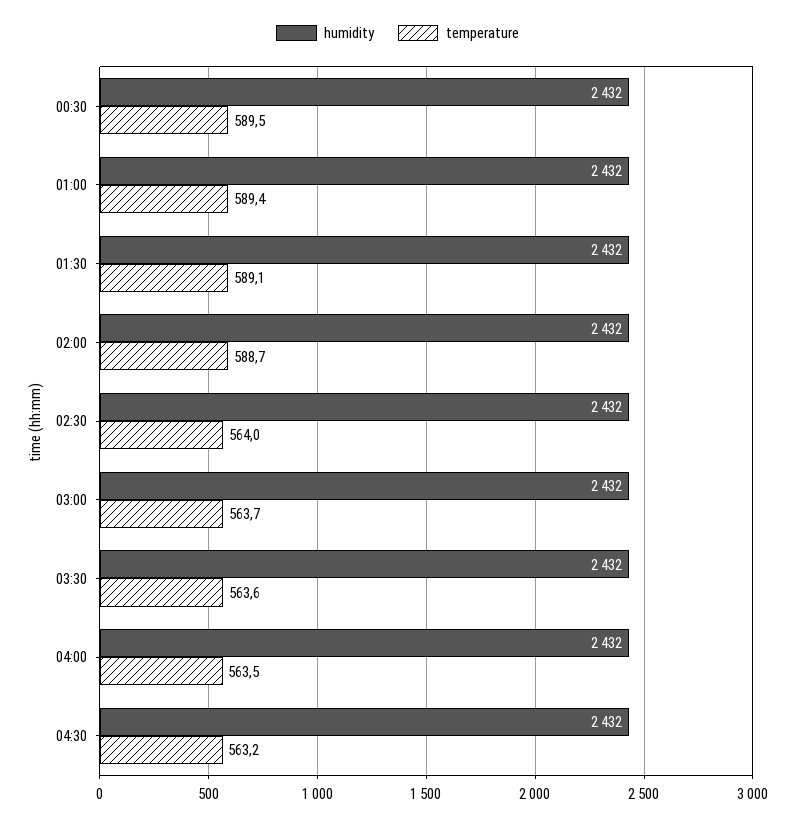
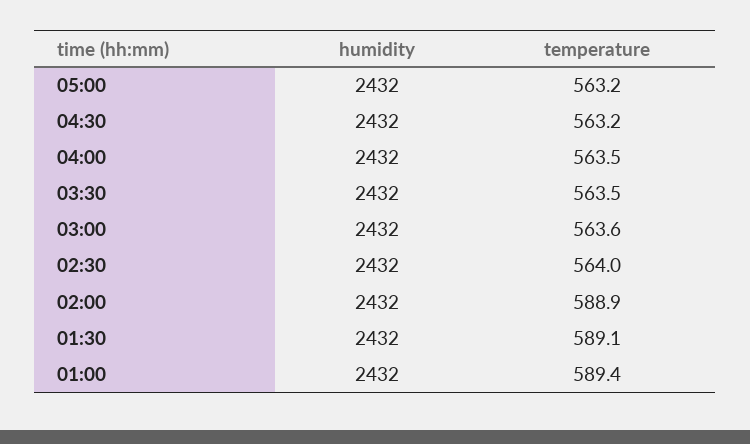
humidity, 00:30: 2432 -> none
temperature, 00:30: 589.5 -> none
temperature, 02:00: 588.7 -> 588.9
temperature, 03:00: 563.7 -> 563.6
temperature, 03:30: 563.6 -> 563.5
humidity, 05:00: none -> 2432
temperature, 05:00: none -> 563.2

